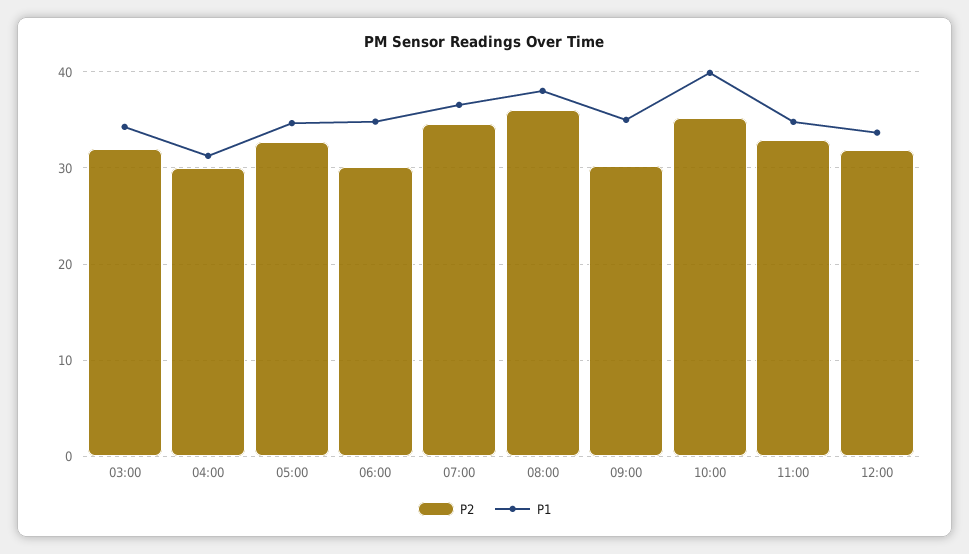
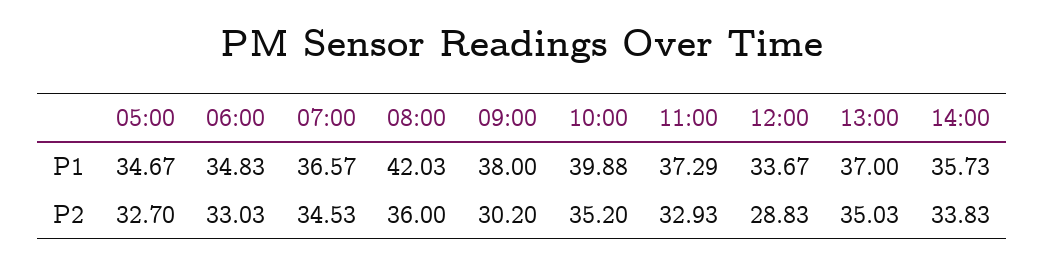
P2, 03:00: 32 -> none
P1, 03:00: 34 -> none
P2, 04:00: 30 -> none
P1, 04:00: 31 -> none
P2, 06:00: 30 -> 33.03
P1, 08:00: 38 -> 42.03
P1, 09:00: 35 -> 38
P1, 11:00: 35 -> 37.29
P2, 12:00: 32 -> 28.83
P1, 13:00: none -> 37
P1, 14:00: none -> 35.73
P2, 13:00: none -> 35.03
P2, 14:00: none -> 33.83

